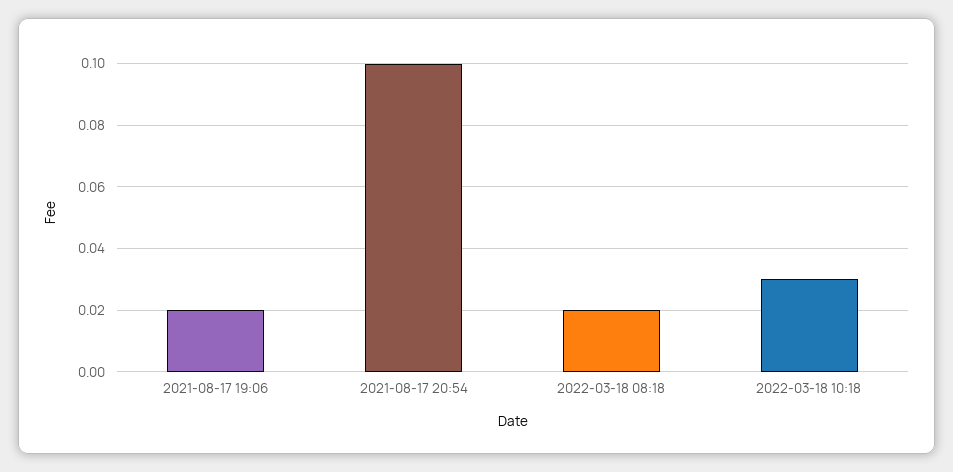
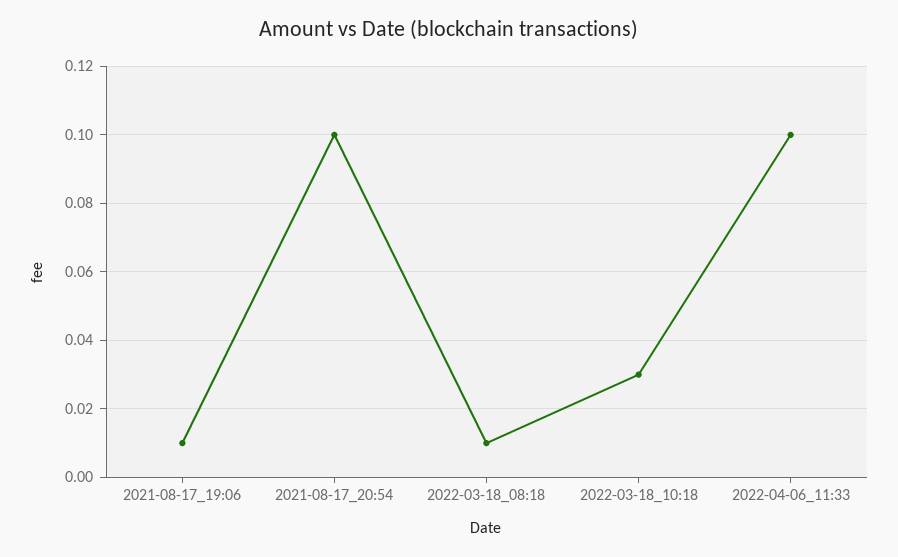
2021-08-17 19:06: 0.02 -> 0.01
2022-03-18 08:18: 0.02 -> 0.01
2022-04-06_11:33: none -> 0.1

